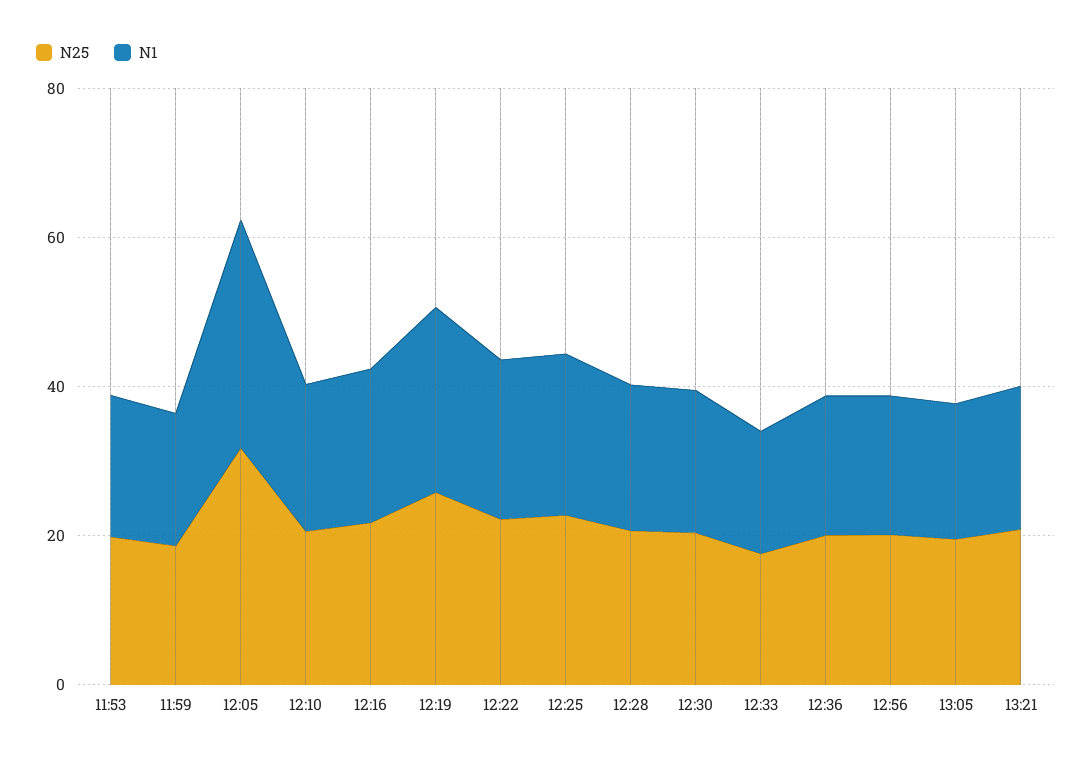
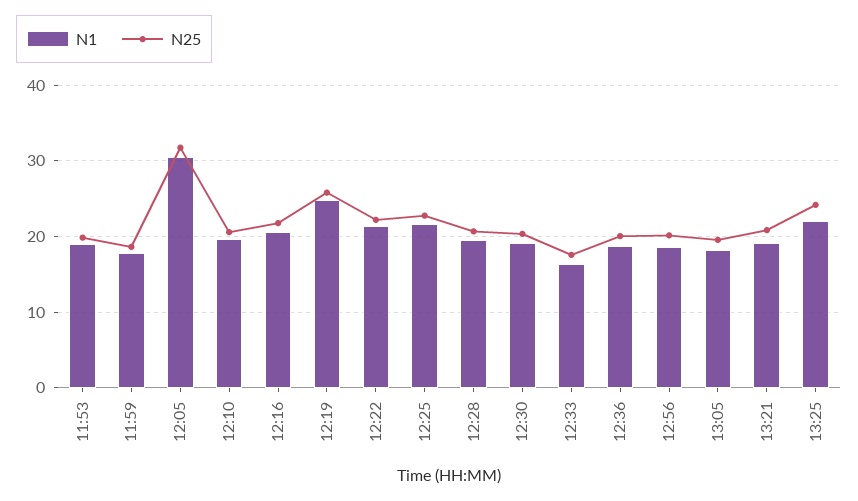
N1, 13:25: none -> 22
N25, 13:25: none -> 24

